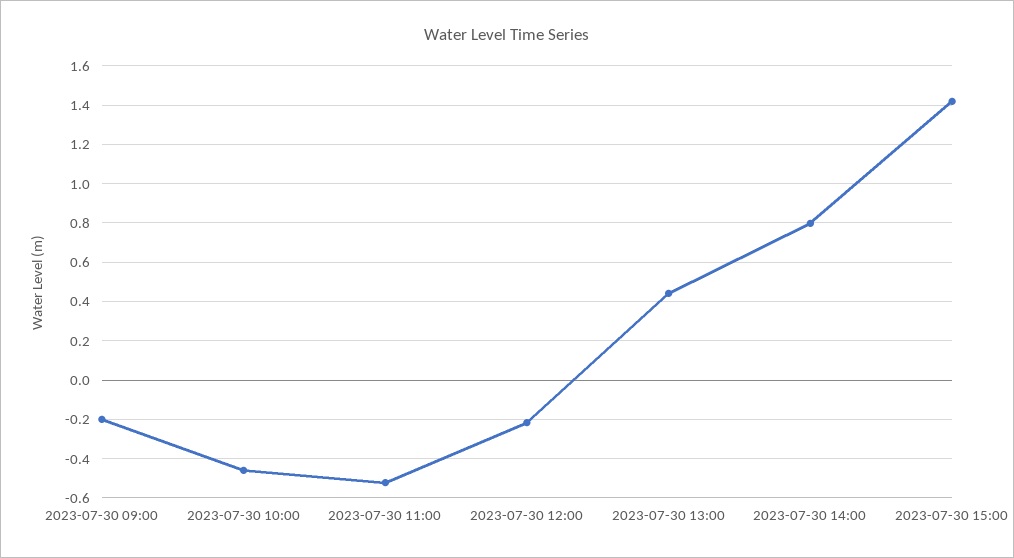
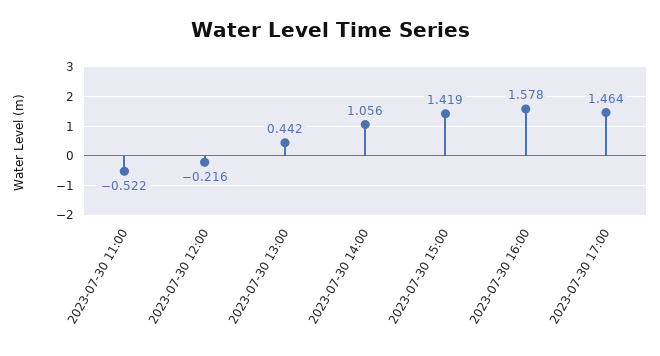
2023-07-30 09:00: -0.2 -> none
2023-07-30 10:00: -0.45 -> none
2023-07-30 14:00: 0.8 -> 1.056
2023-07-30 16:00: none -> 1.578
2023-07-30 17:00: none -> 1.464

